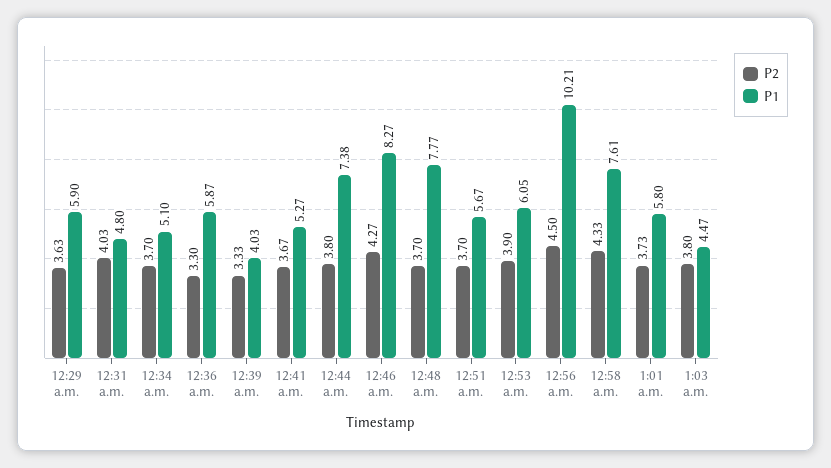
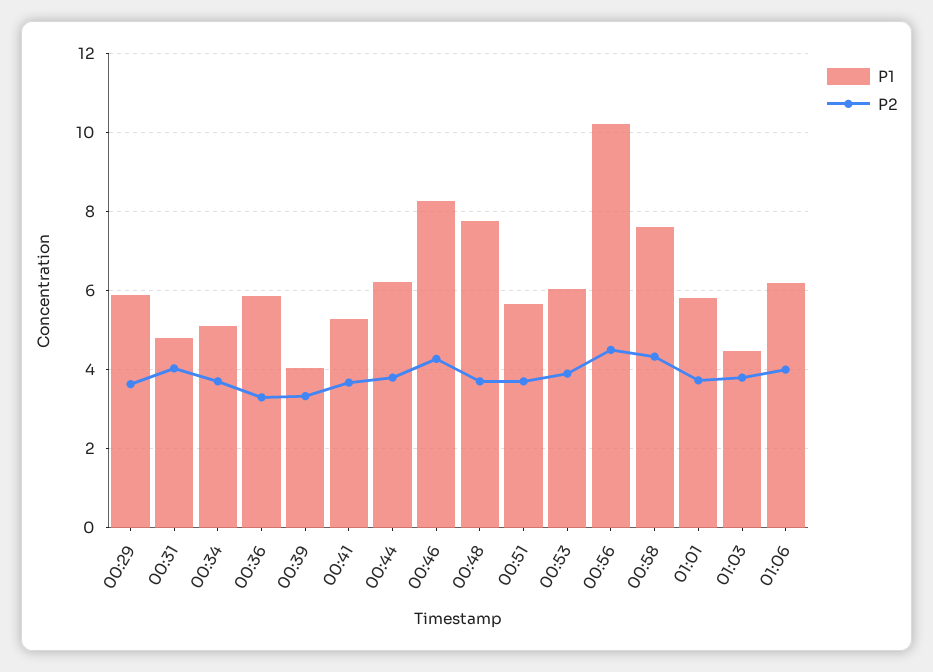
P1, 12:44 a.m.: 7.38 -> 6.2
P1, 01:06: none -> 6.2
P2, 01:06: none -> 4

